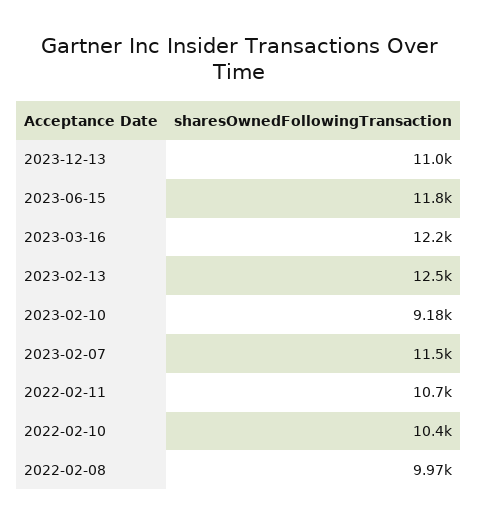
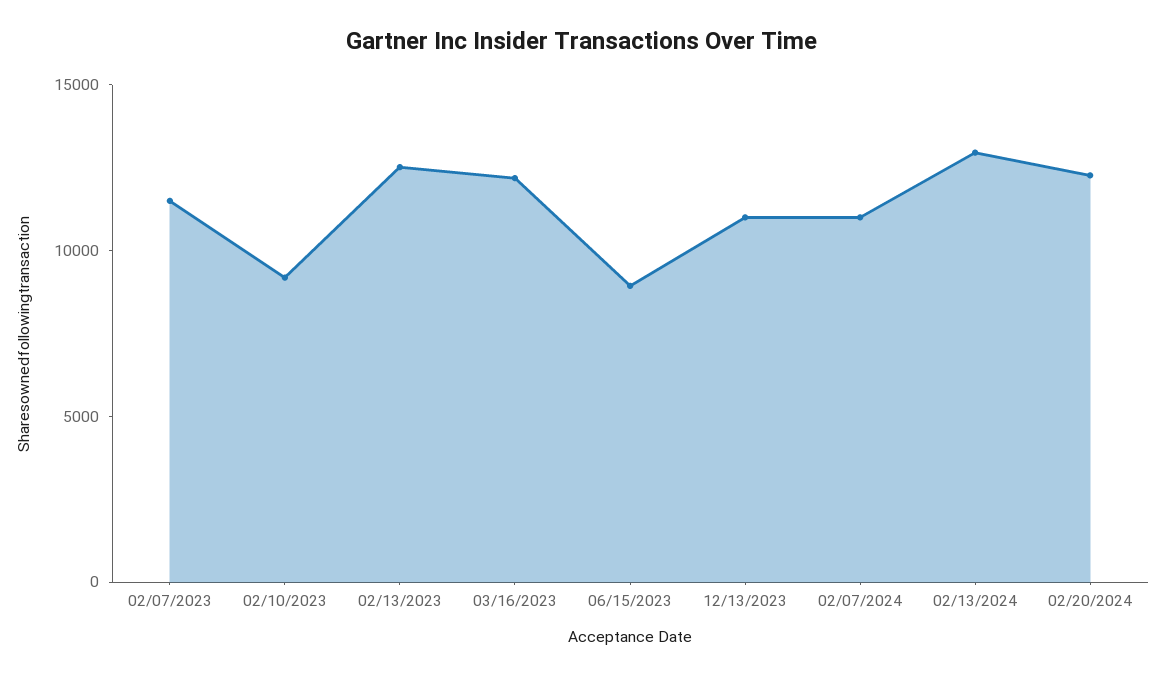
2023-06-15: 11800 -> 9000
2022-02-11: 10700 -> none
2022-02-10: 10400 -> none
2022-02-08: 9970 -> none
02/07/2024: none -> 11000
02/13/2024: none -> 13000
02/20/2024: none -> 12000

